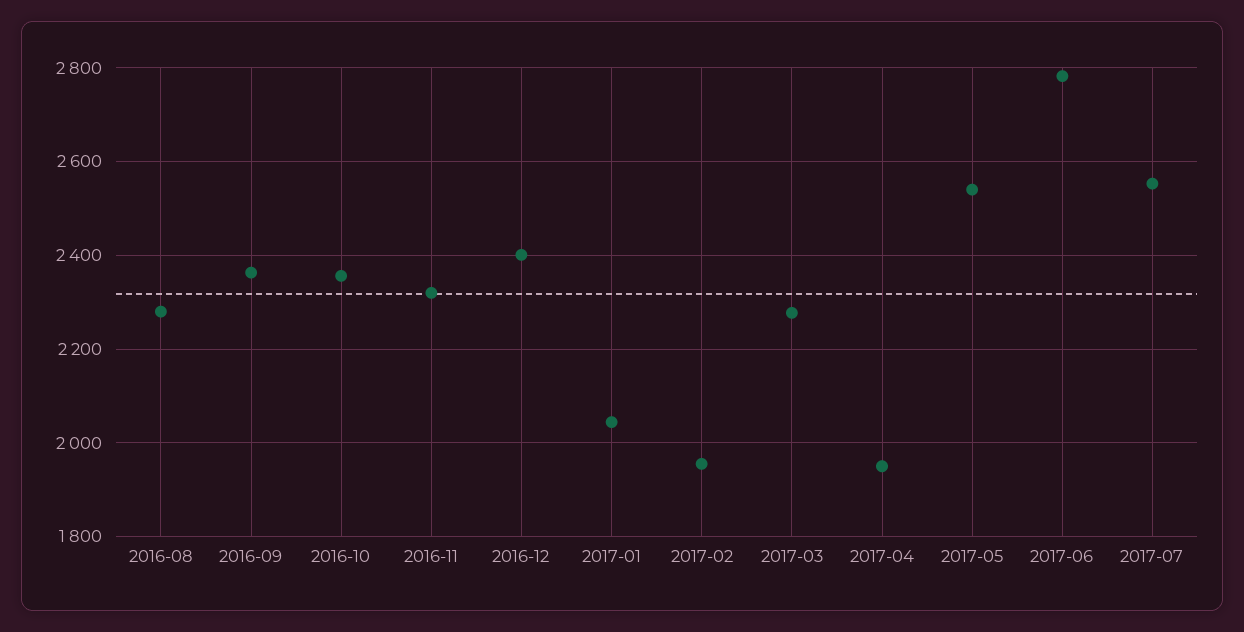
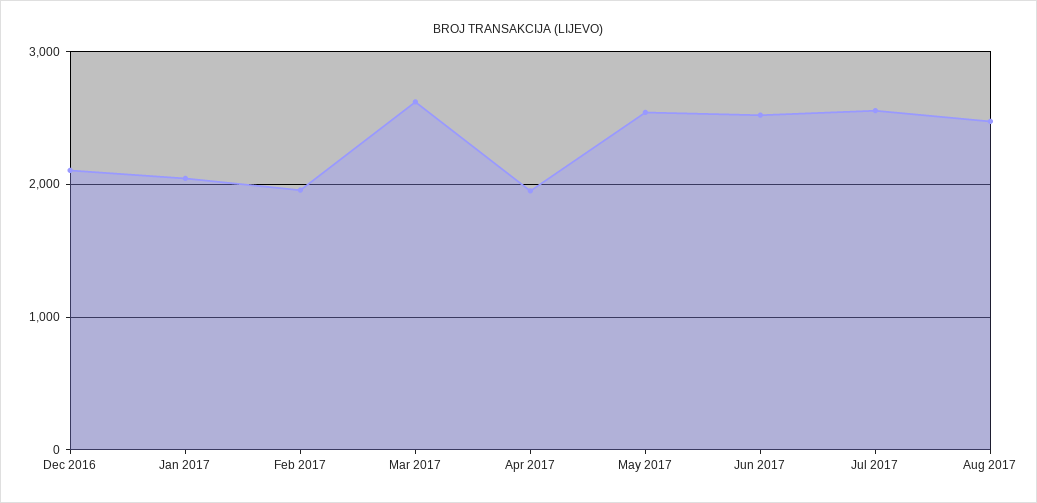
2016-08: 2280 -> none
2016-09: 2360 -> none
2016-10: 2360 -> none
2016-11: 2320 -> none
2016-12: 2400 -> 2100
2017-03: 2280 -> 2600
2017-06: 2780 -> 2500
Aug 2017: none -> 2500

